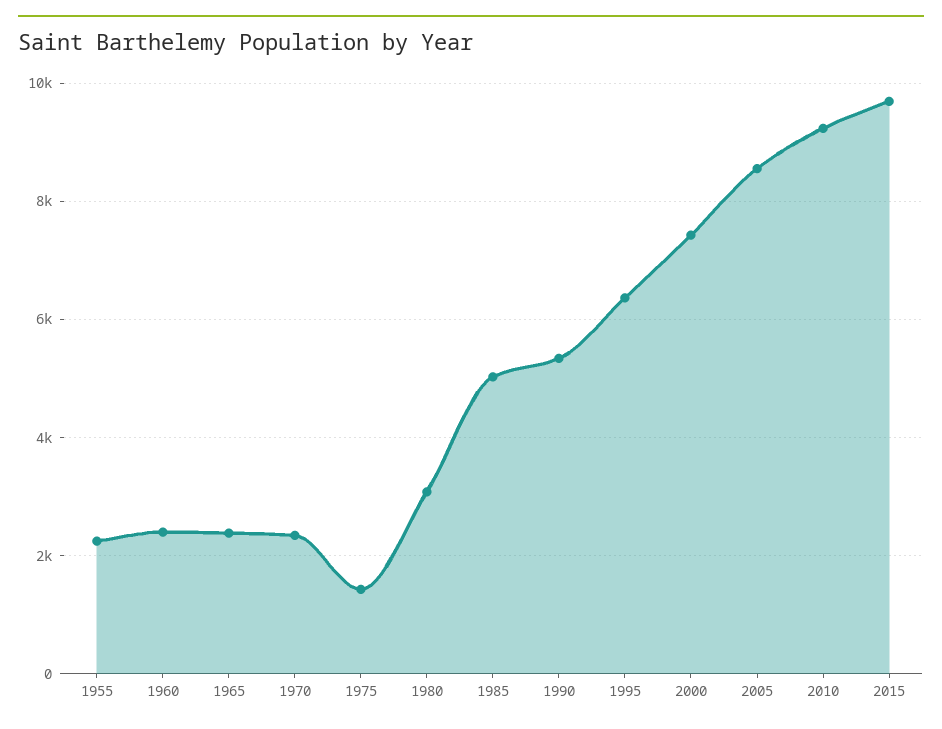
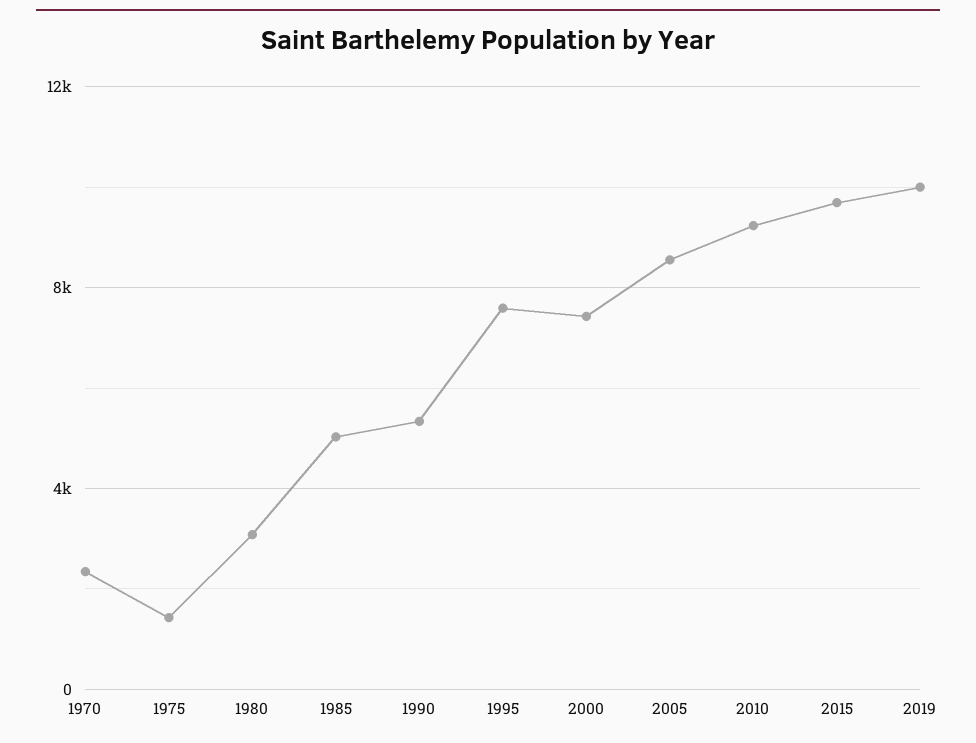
1955: 2200 -> none
1960: 2400 -> none
1965: 2400 -> none
1995: 6400 -> 7500
2019: none -> 10000

